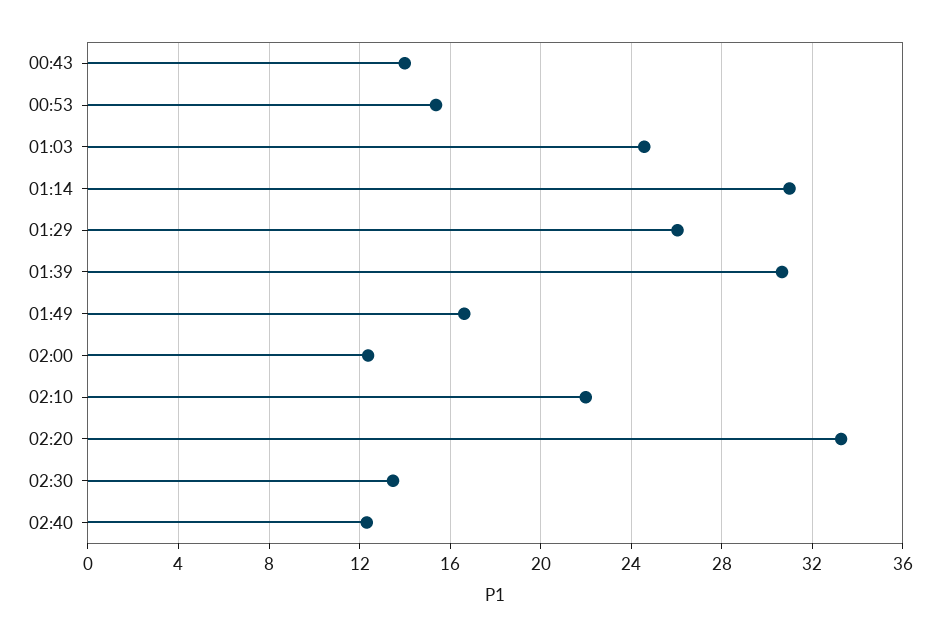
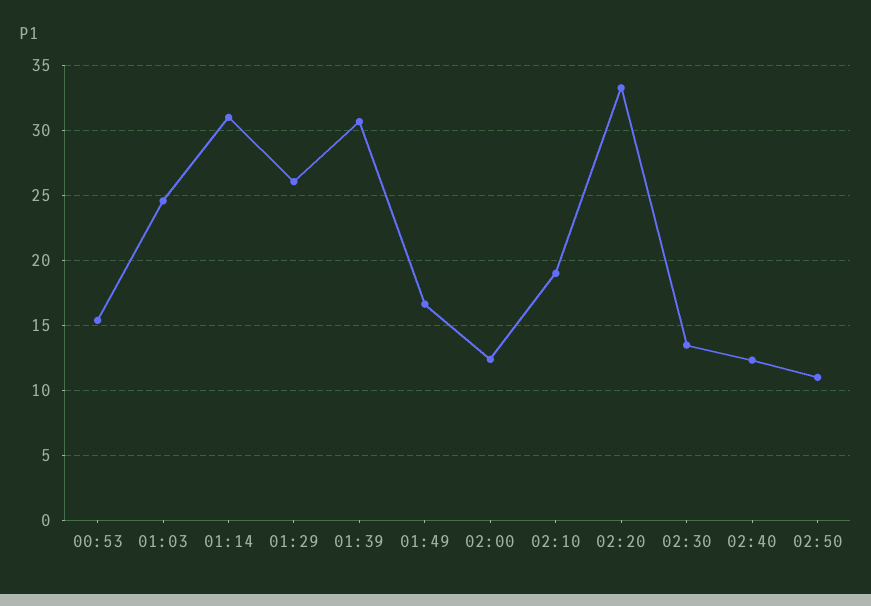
00:43: 14 -> none
02:10: 22 -> 19
02:50: none -> 11

